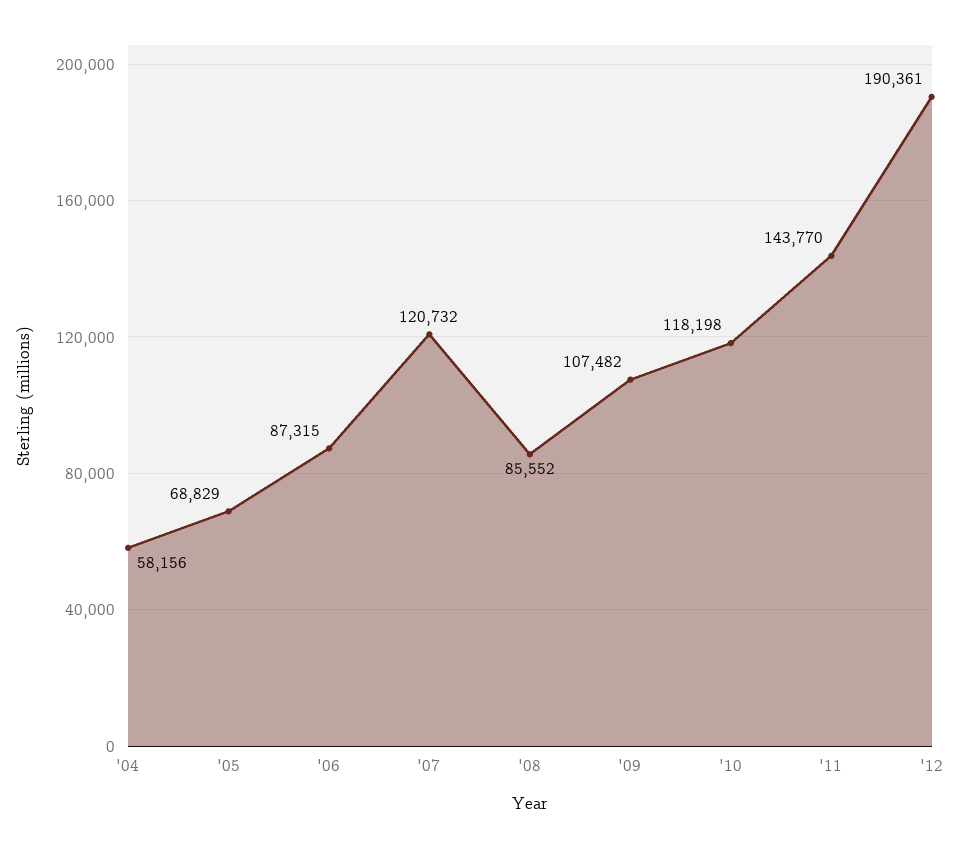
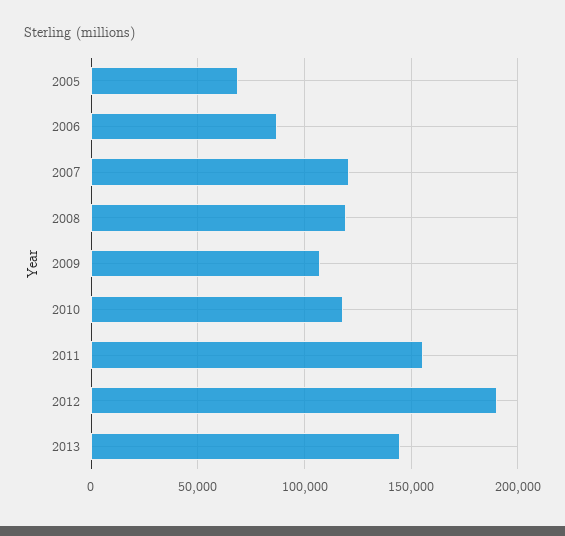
'04: 58156 -> none
'08: 85552 -> 120000
'11: 143770 -> 155000
2013: none -> 145000

